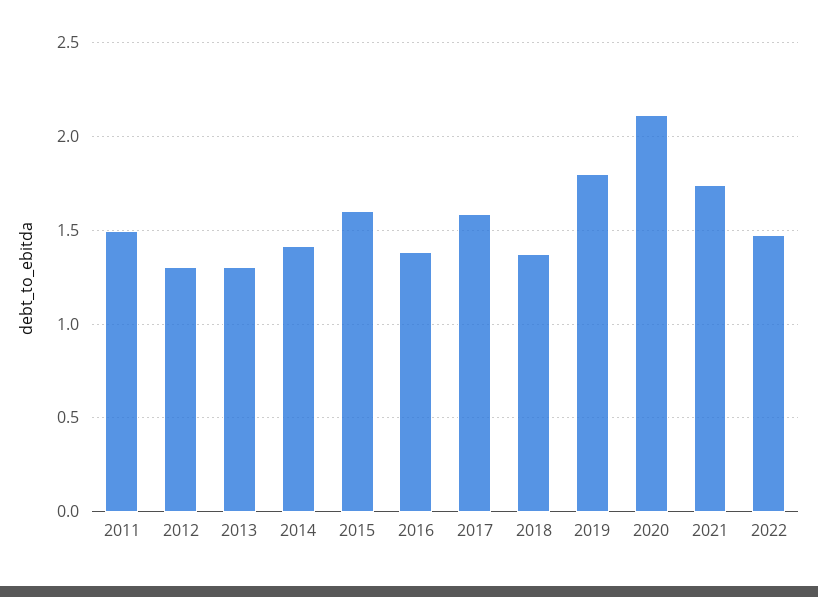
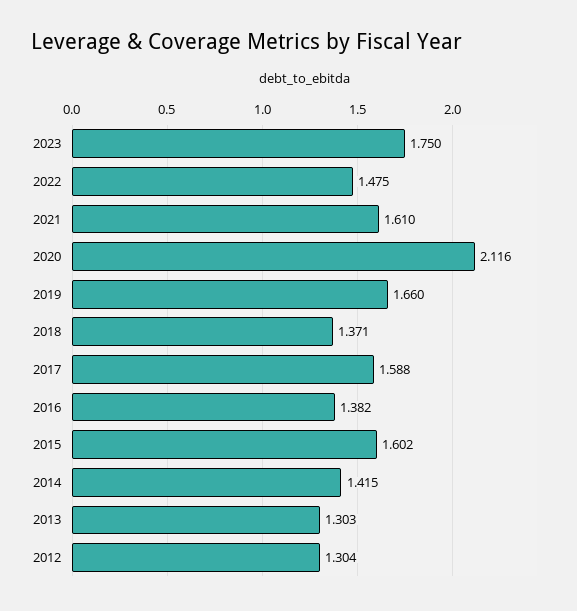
2011: 1.5 -> none
2019: 1.8 -> 1.66
2021: 1.75 -> 1.61
2023: none -> 1.75

